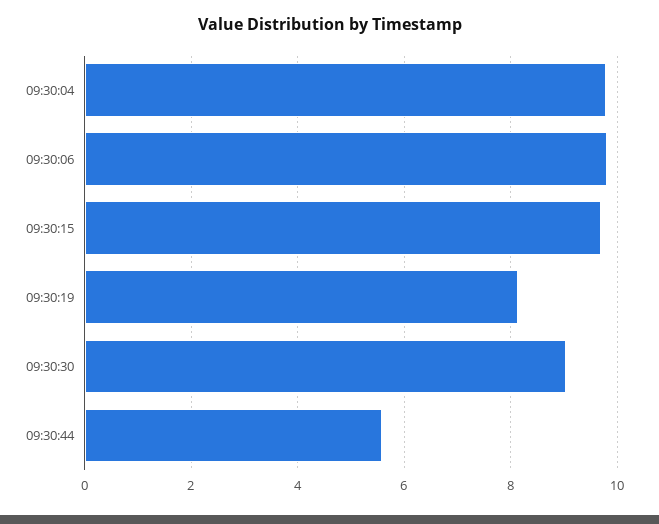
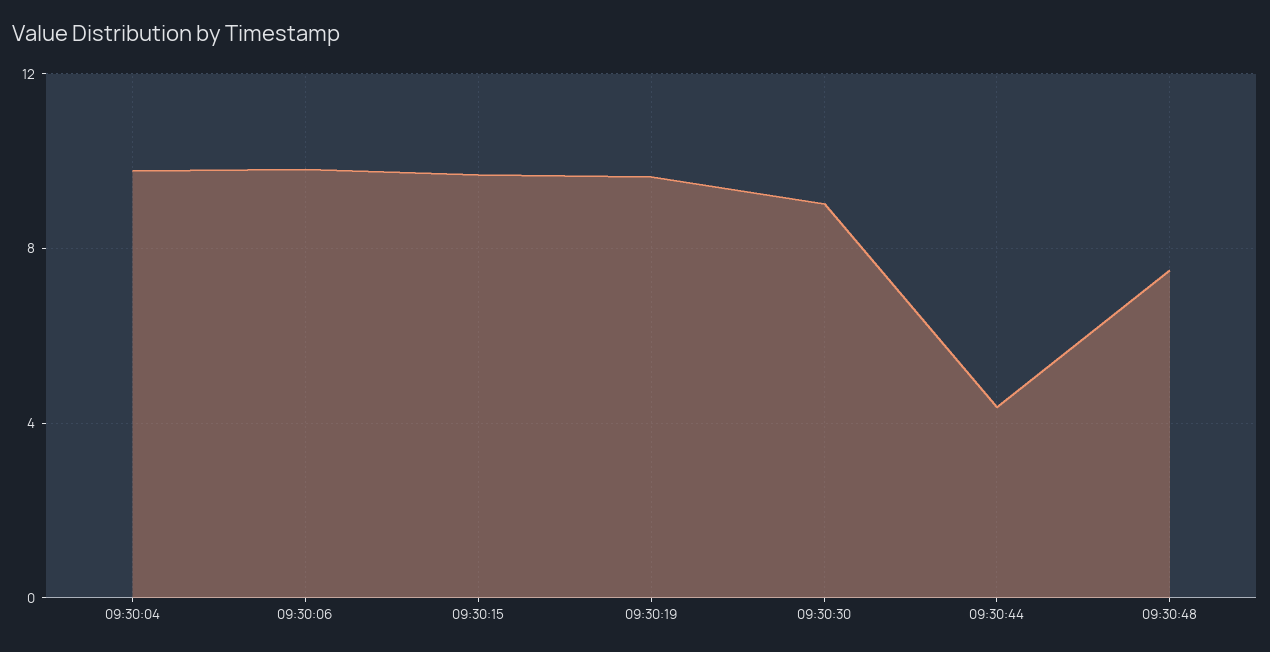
09:30:19: 8.2 -> 9.5
09:30:44: 5.6 -> 4.5
09:30:48: none -> 7.5

